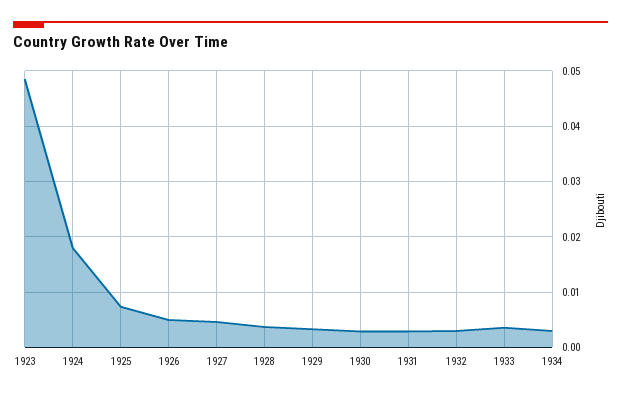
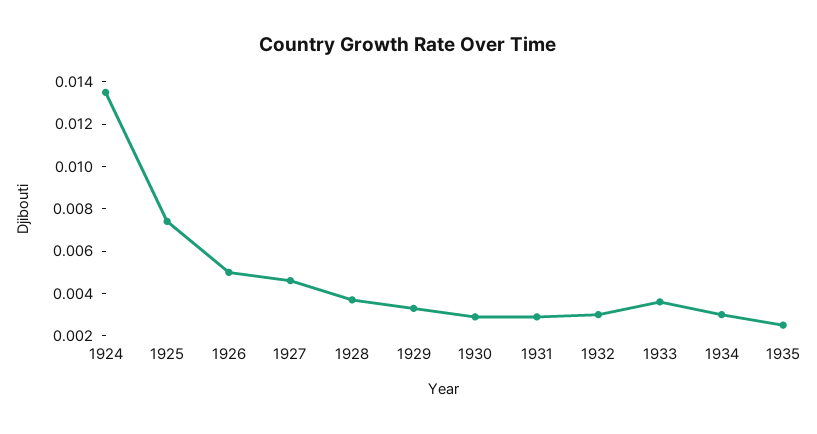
1923: 0.048 -> none
1924: 0.018 -> 0.0135
1935: none -> 0.0025

